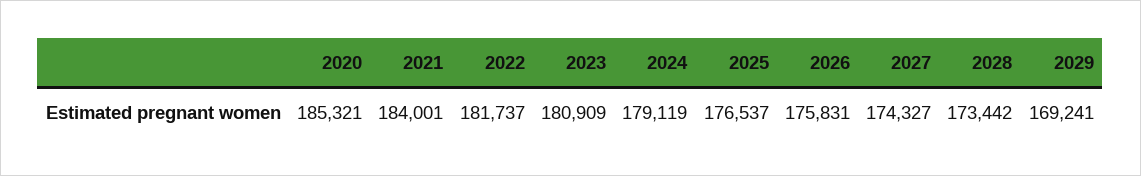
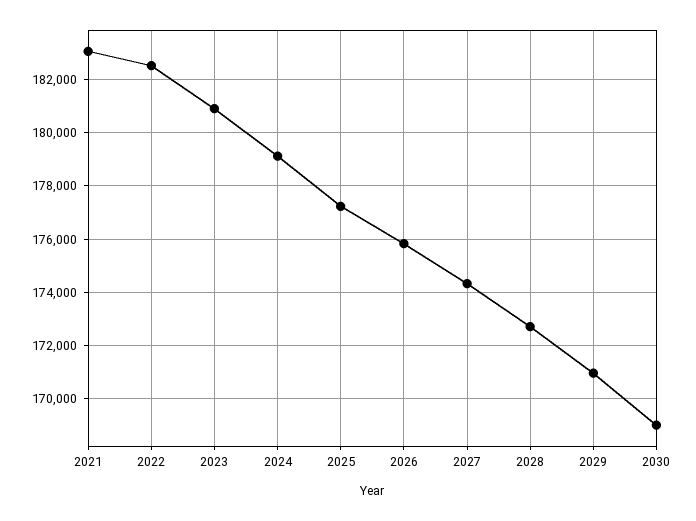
2020: 185321 -> none
2021: 184001 -> 183000
2022: 181737 -> 182500
2025: 176537 -> 177250
2028: 173442 -> 172750
2029: 169241 -> 171000
2030: none -> 169000

